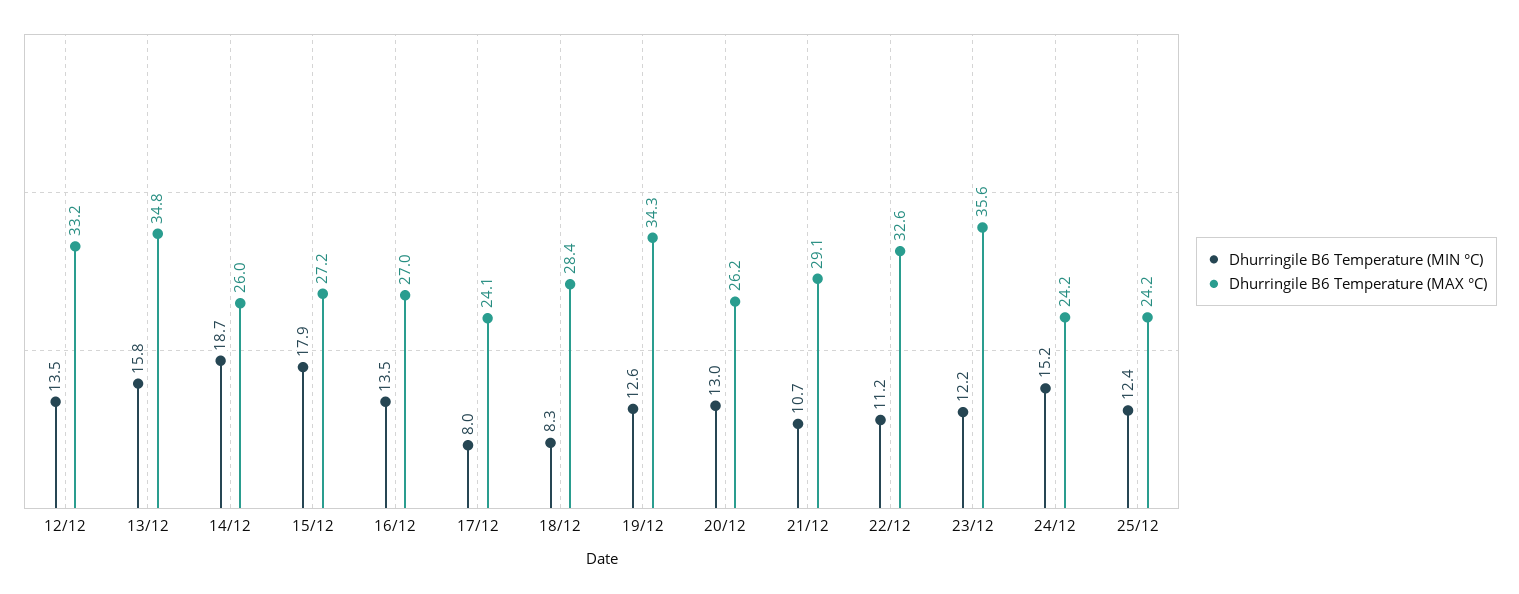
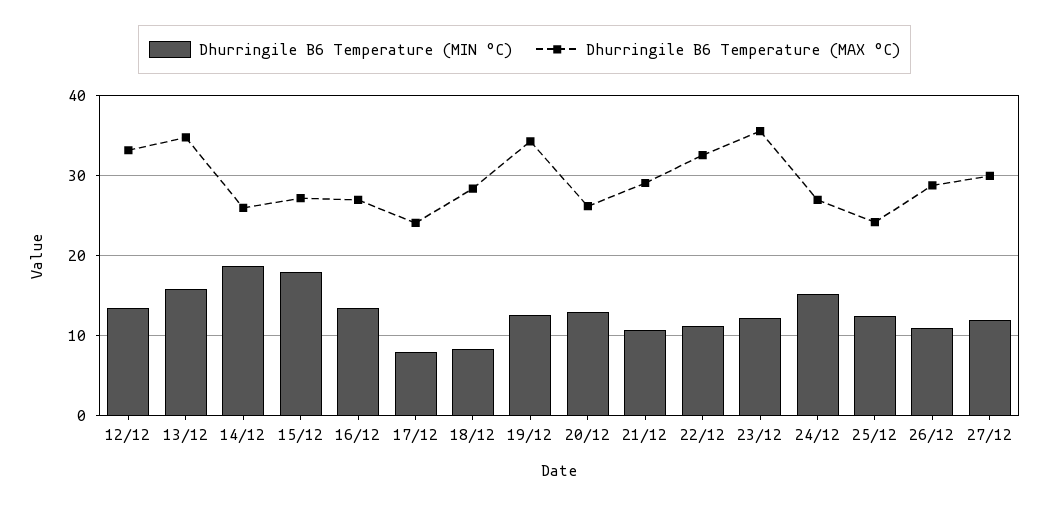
Dhurringile B6 Temperature (MAX °C), 24/12: 24.2 -> 27
Dhurringile B6 Temperature (MIN °C), 26/12: none -> 11
Dhurringile B6 Temperature (MAX °C), 26/12: none -> 29
Dhurringile B6 Temperature (MIN °C), 27/12: none -> 12
Dhurringile B6 Temperature (MAX °C), 27/12: none -> 30

